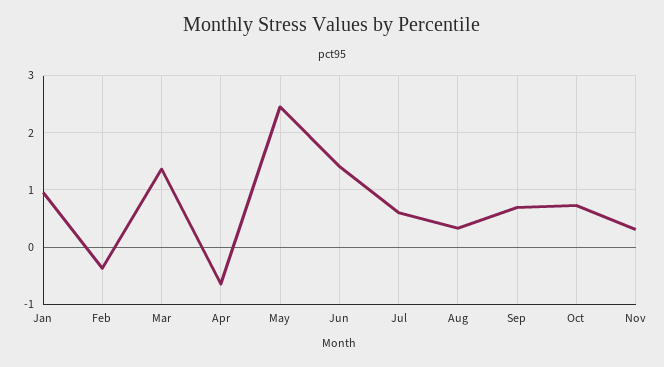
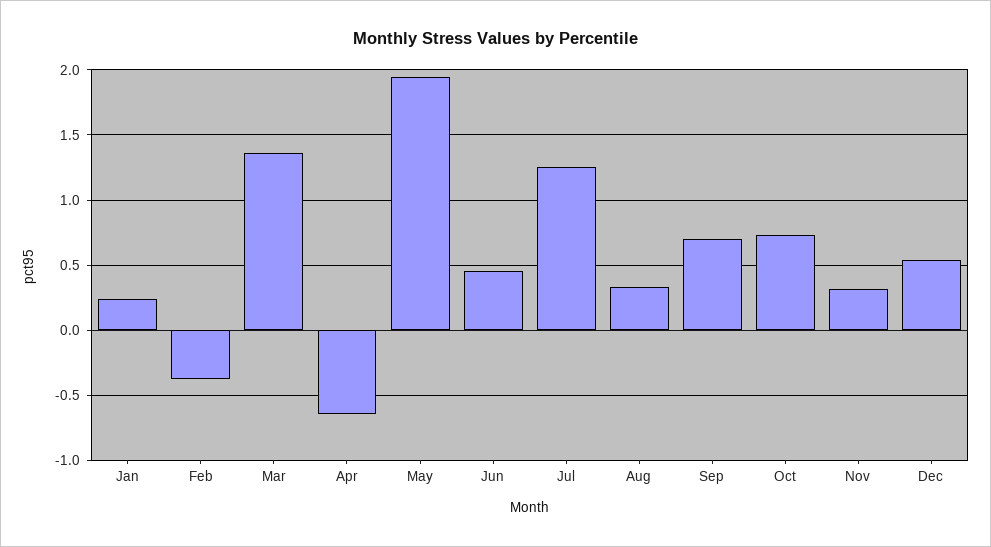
Jan: 1 -> 0.25
May: 2.4 -> 1.95
Jun: 1.4 -> 0.45
Jul: 0.6 -> 1.25
Dec: none -> 0.55

